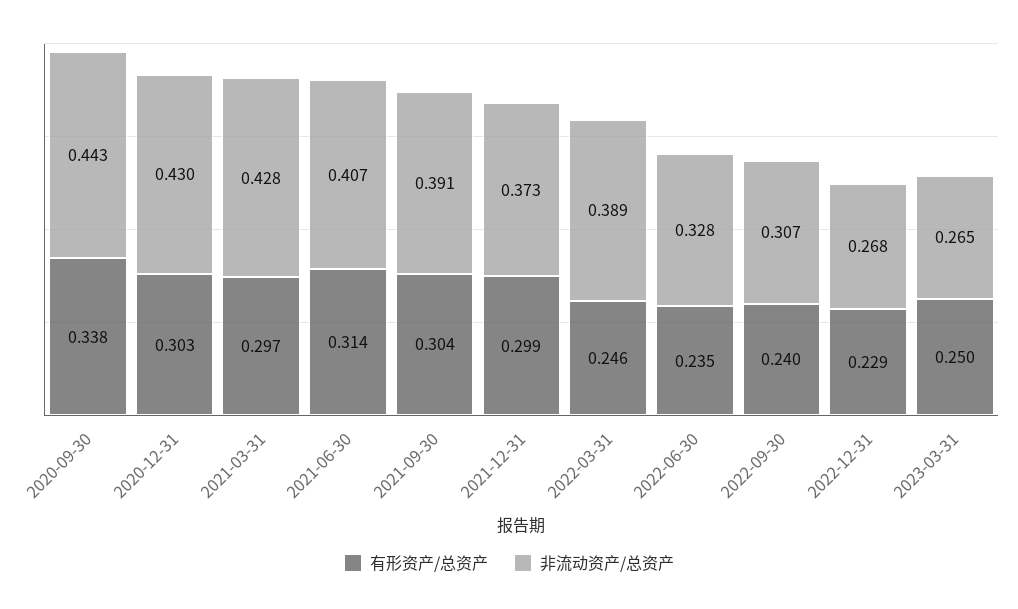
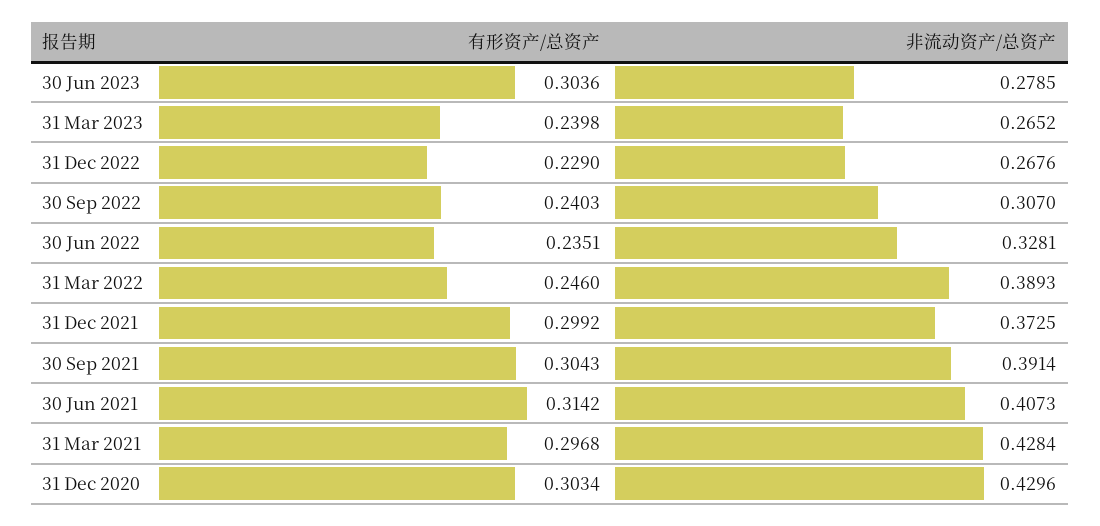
有形资产/总资产, 2020-09-30: 0.338 -> none
非流动资产/总资产, 2020-09-30: 0.443 -> none
有形资产/总资产, 2023-03-31: 0.25 -> 0.2398
有形资产/总资产, 30 Jun 2023: none -> 0.3036
非流动资产/总资产, 30 Jun 2023: none -> 0.2785

